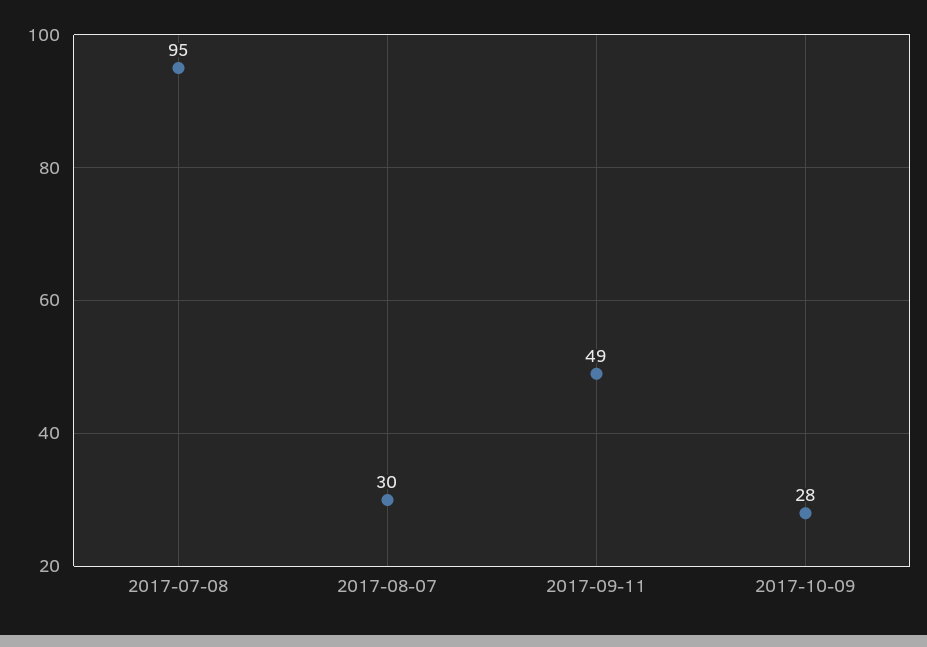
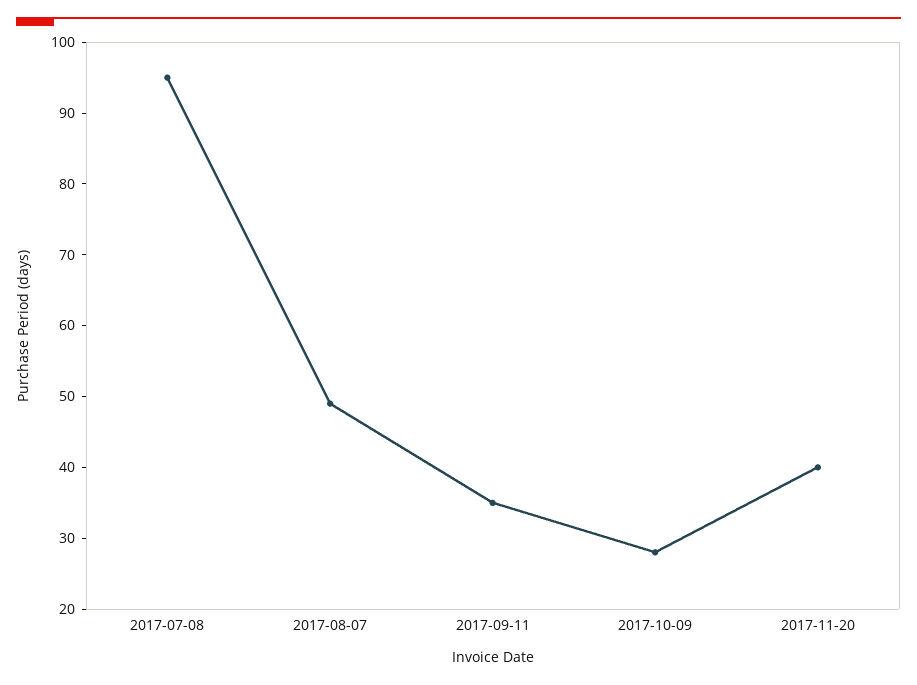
2017-08-07: 30 -> 50
2017-09-11: 49 -> 35
2017-11-20: none -> 40

